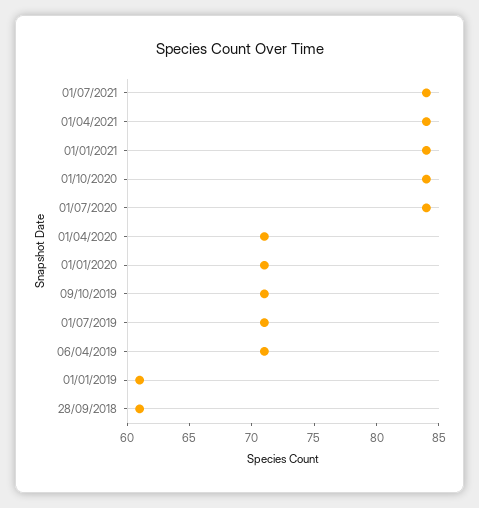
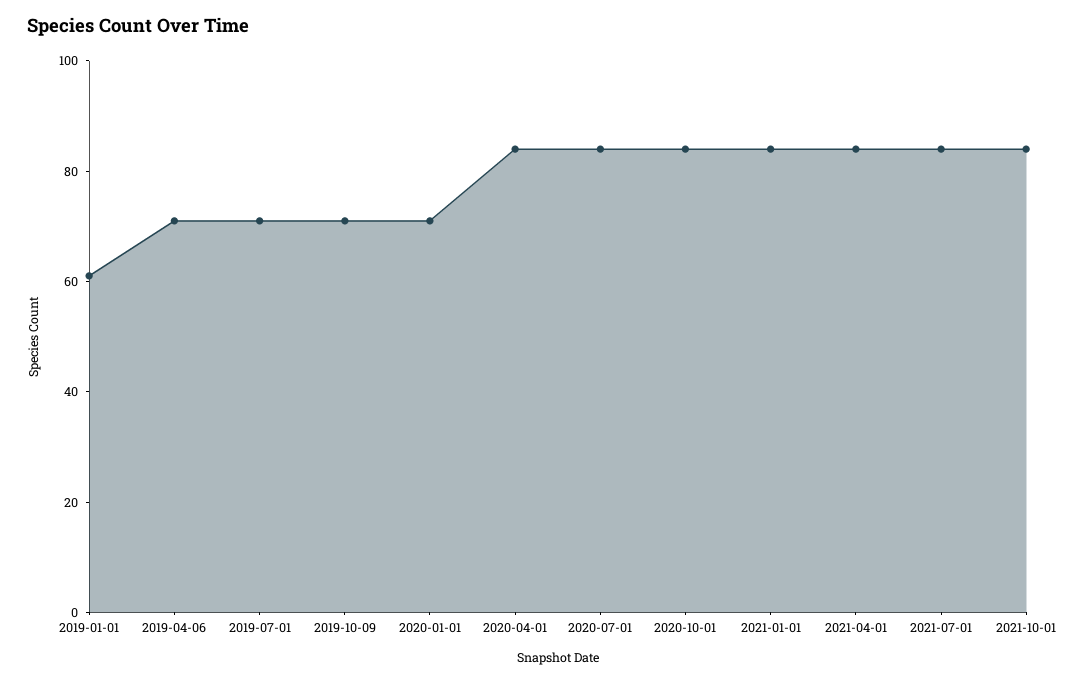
01/04/2020: 71 -> 85
28/09/2018: 61 -> none
2021-10-01: none -> 85

